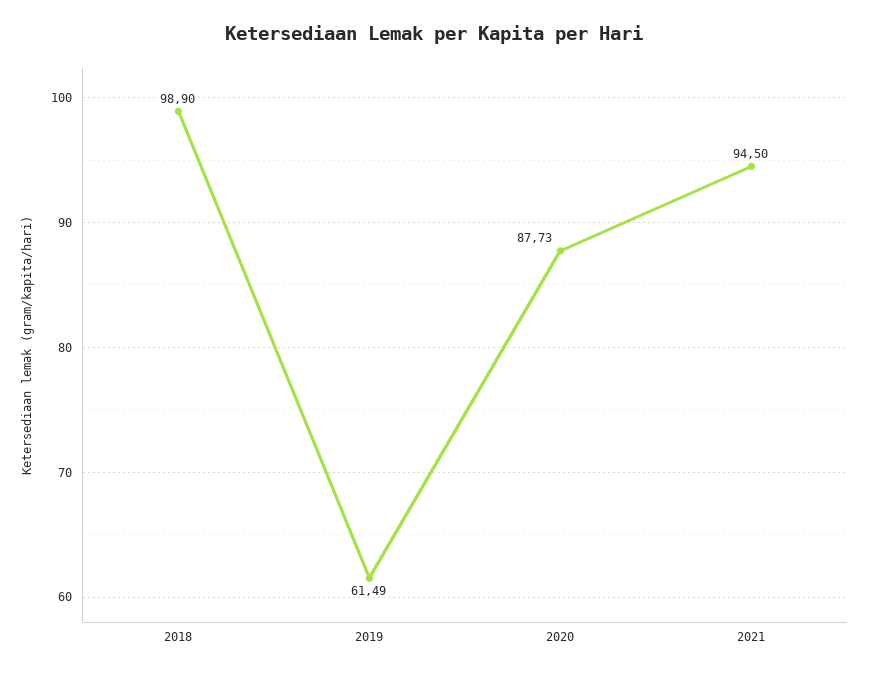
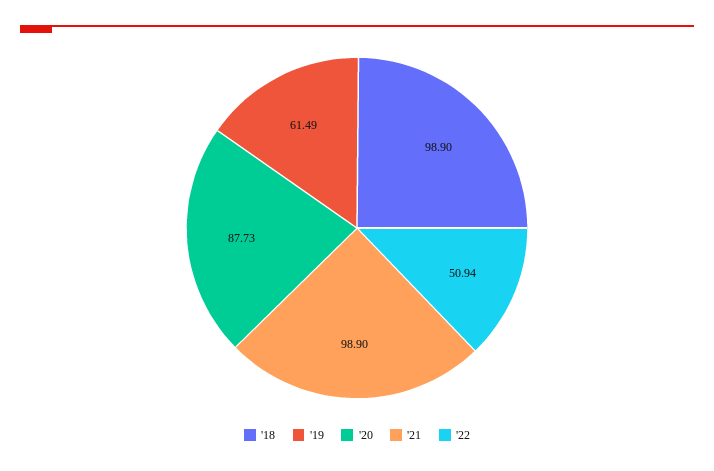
2021: 94.5 -> 98.9
'22: none -> 50.94

